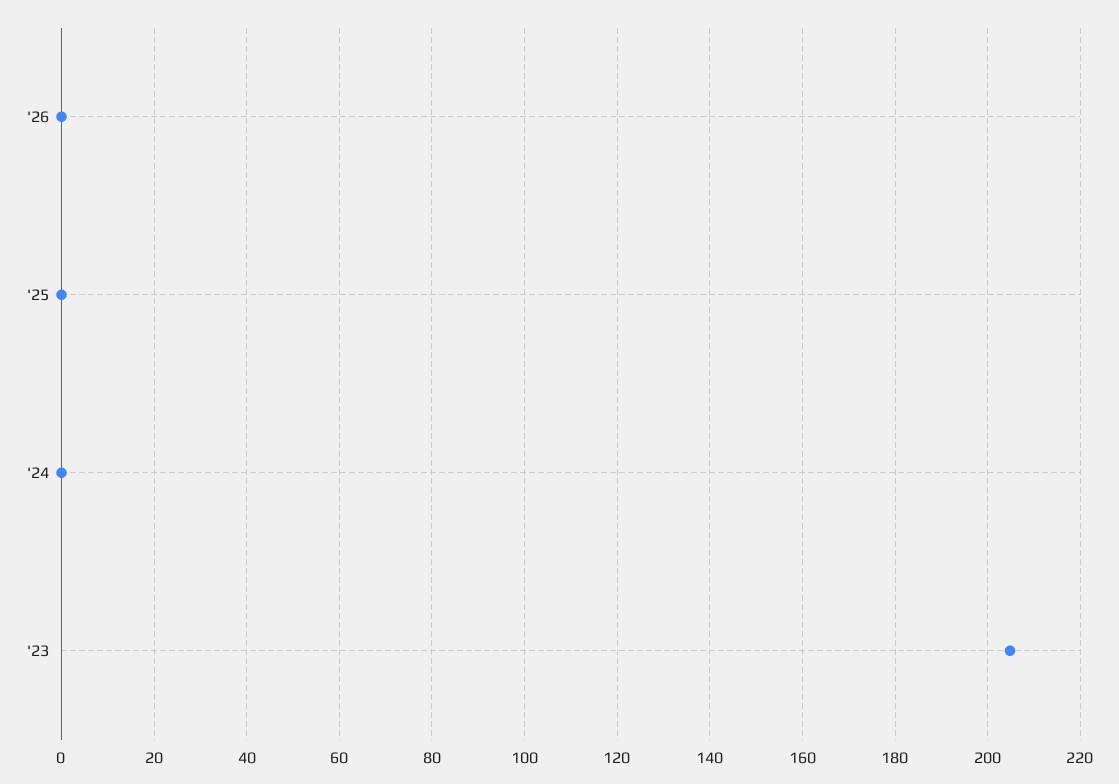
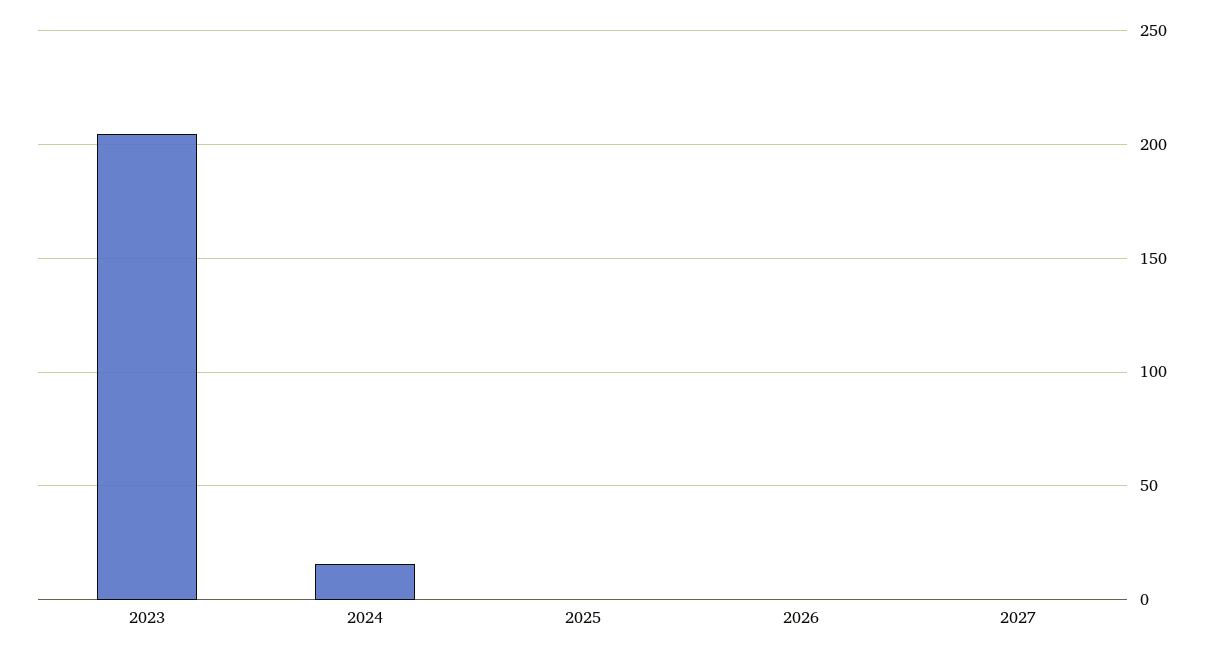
'24: 0 -> 15
2027: none -> 0

